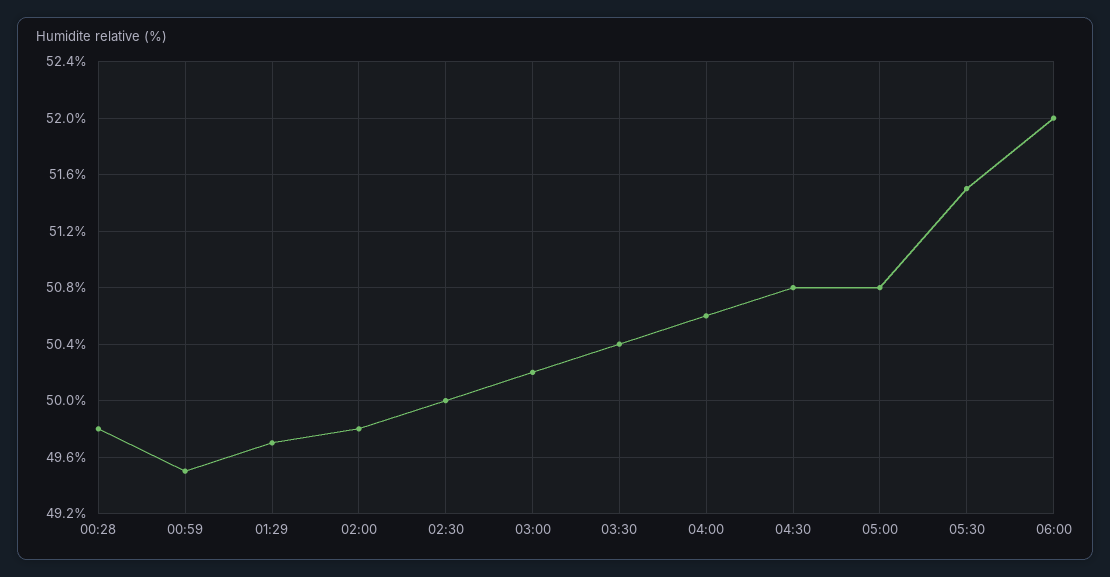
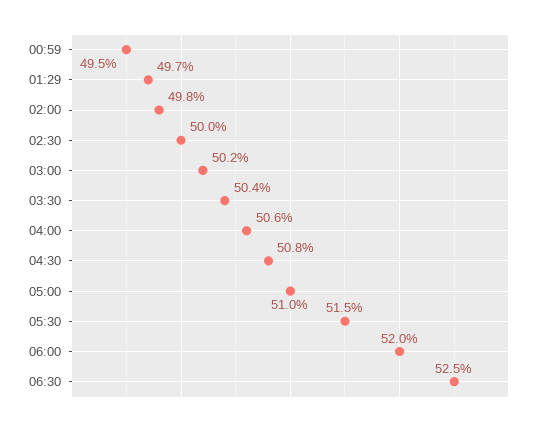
00:28: 49.8 -> none
05:00: 50.8 -> 51
06:30: none -> 52.5

